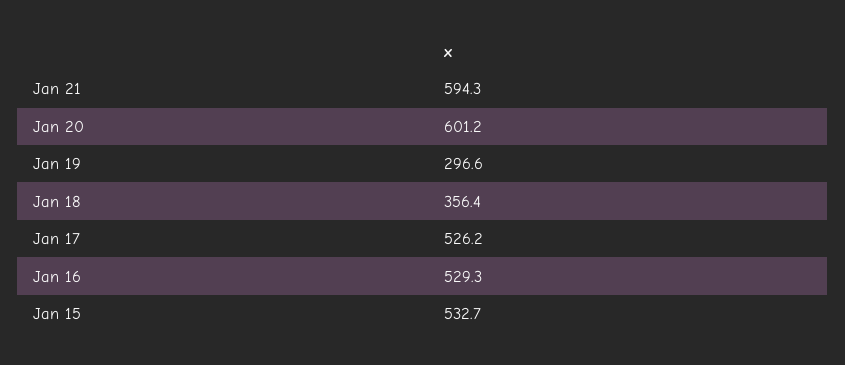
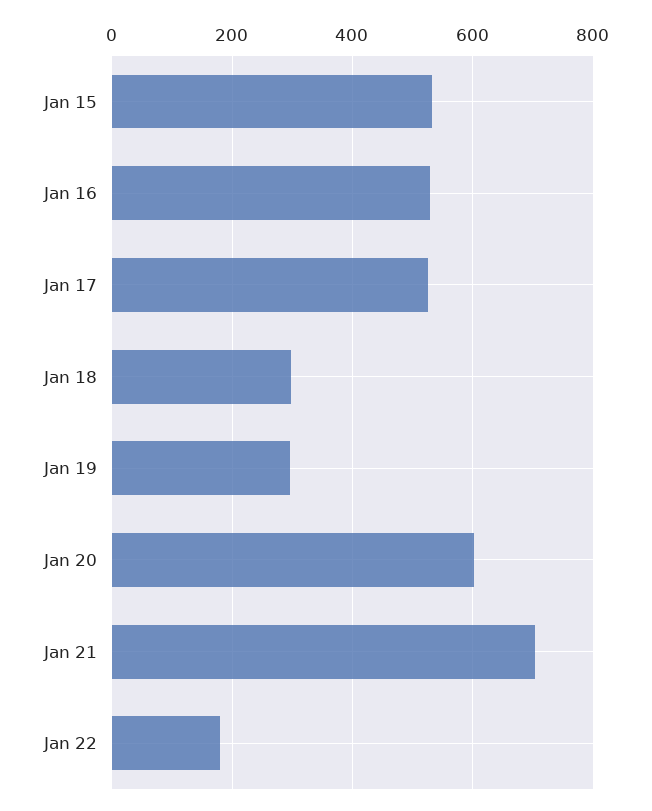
Jan 21: 594.3 -> 700
Jan 18: 356.4 -> 300
Jan 22: none -> 180

